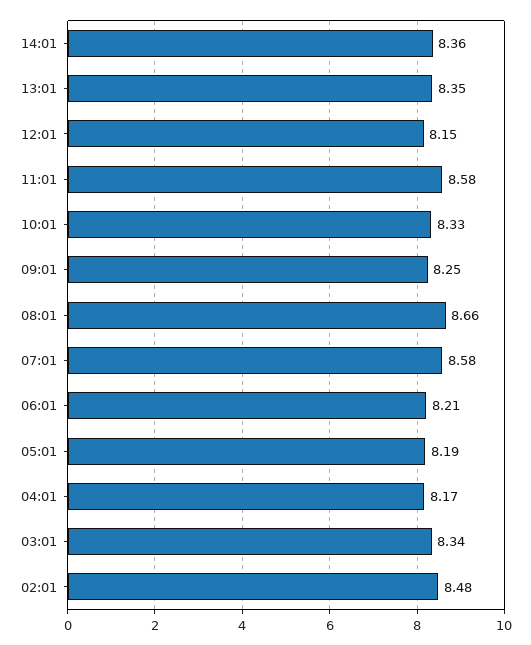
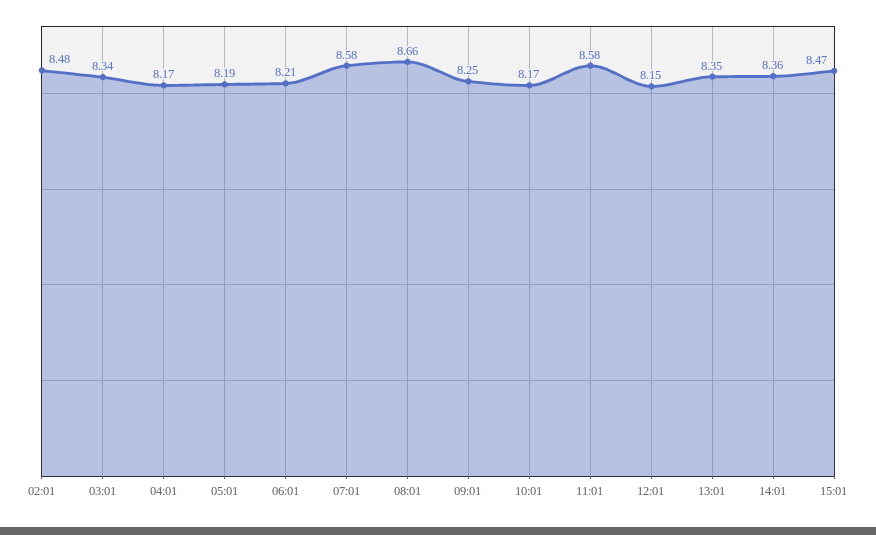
10:01: 8.33 -> 8.17
15:01: none -> 8.47

